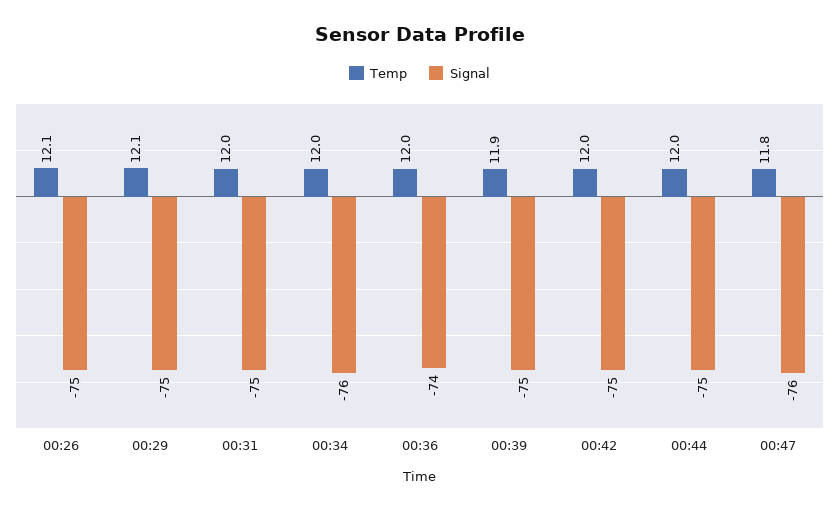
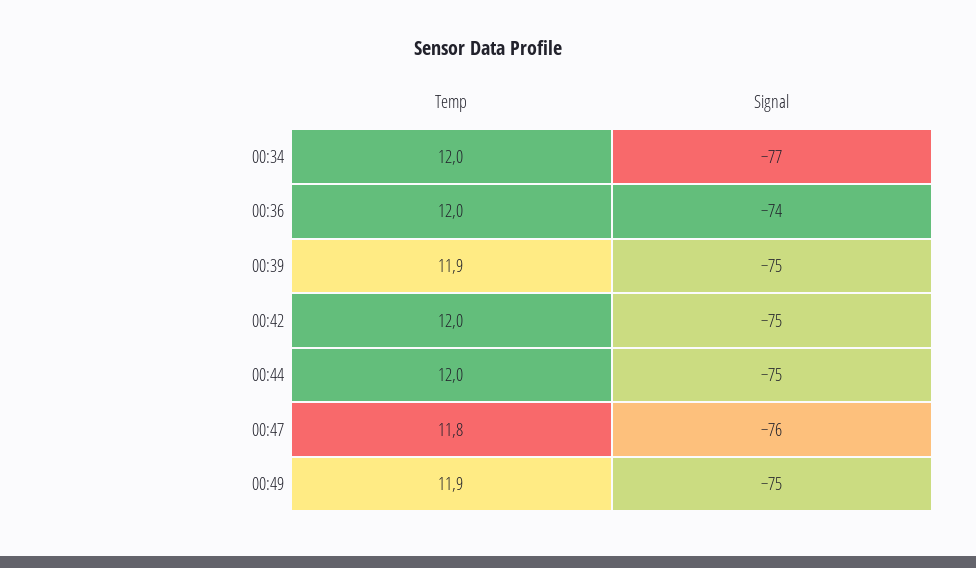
Temp, 00:26: 12.1 -> none
Signal, 00:26: -75 -> none
Temp, 00:29: 12.1 -> none
Signal, 00:29: -75 -> none
Temp, 00:31: 12 -> none
Signal, 00:31: -75 -> none
Signal, 00:34: -76 -> -77
Temp, 00:49: none -> 11.9
Signal, 00:49: none -> -75

